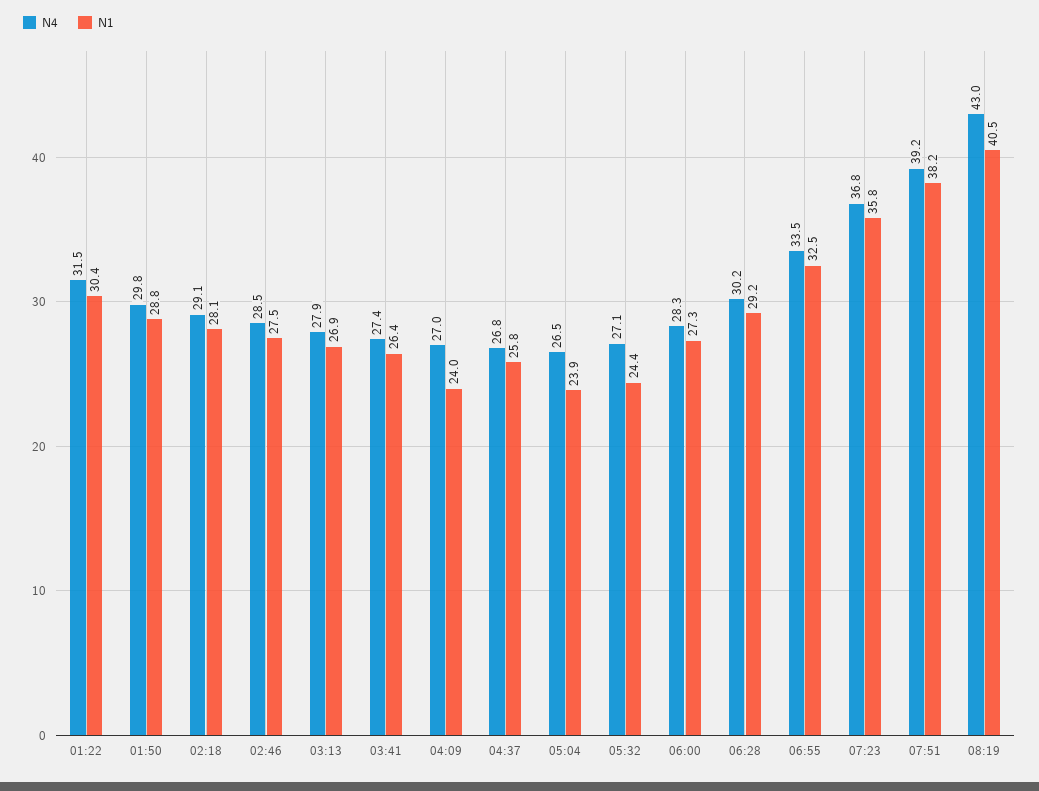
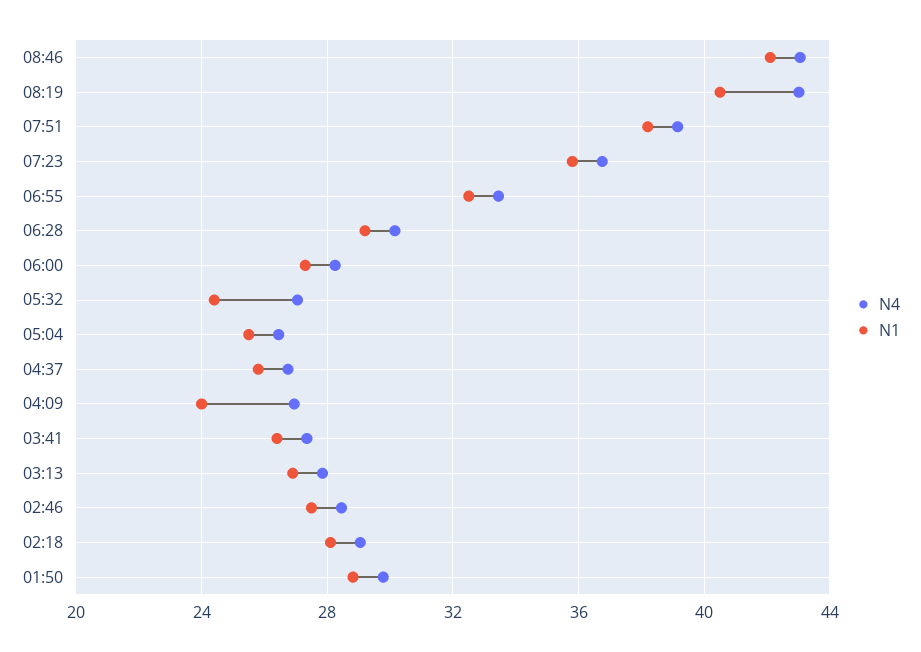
N4, 01:22: 31.5 -> none
N1, 01:22: 30.4 -> none
N1, 05:04: 23.9 -> 25.5
N4, 08:46: none -> 43
N1, 08:46: none -> 42

